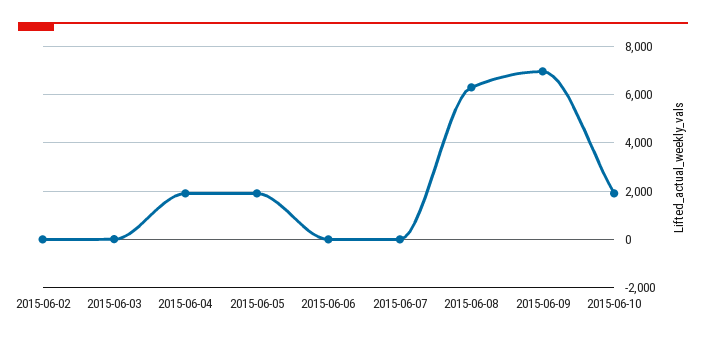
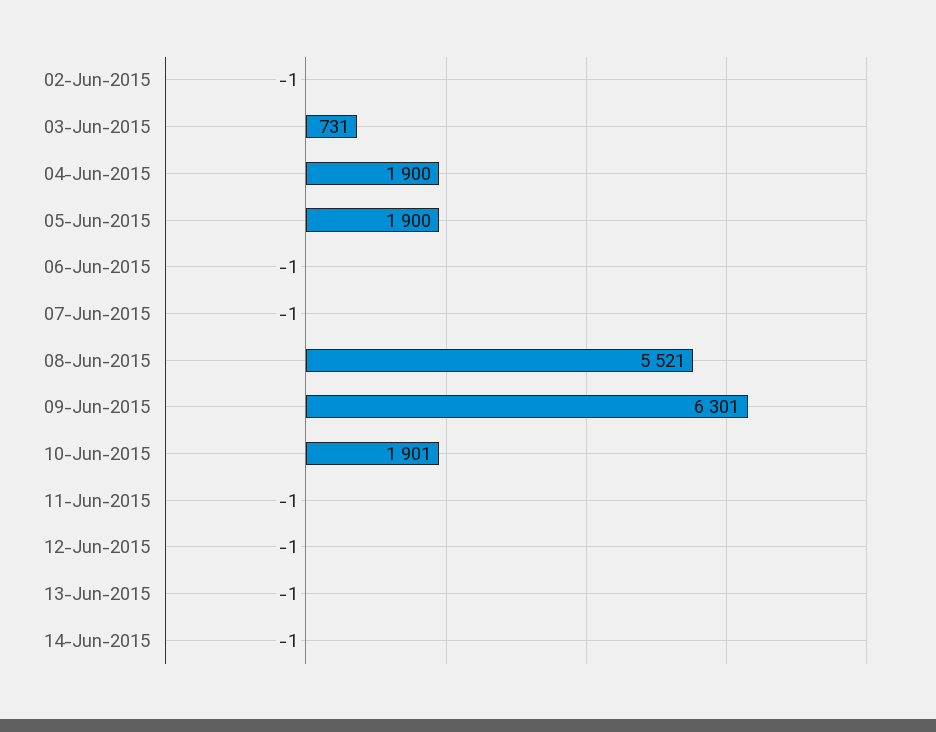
2015-06-03: 0 -> 731
2015-06-08: 6250 -> 5521
2015-06-09: 7000 -> 6301
11-Jun-2015: none -> -1
12-Jun-2015: none -> -1
13-Jun-2015: none -> -1
14-Jun-2015: none -> -1

